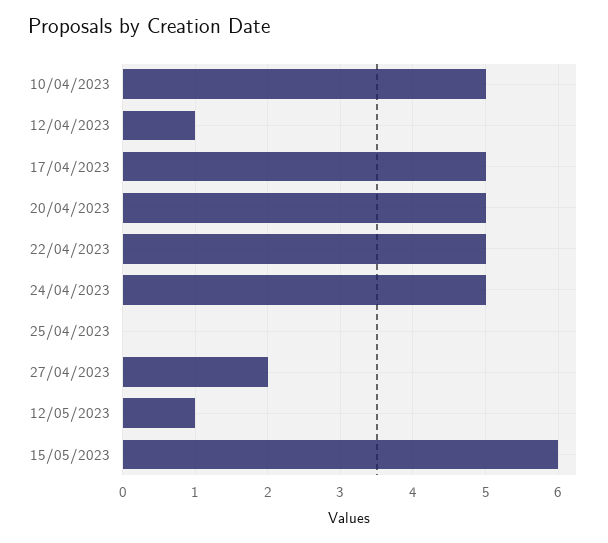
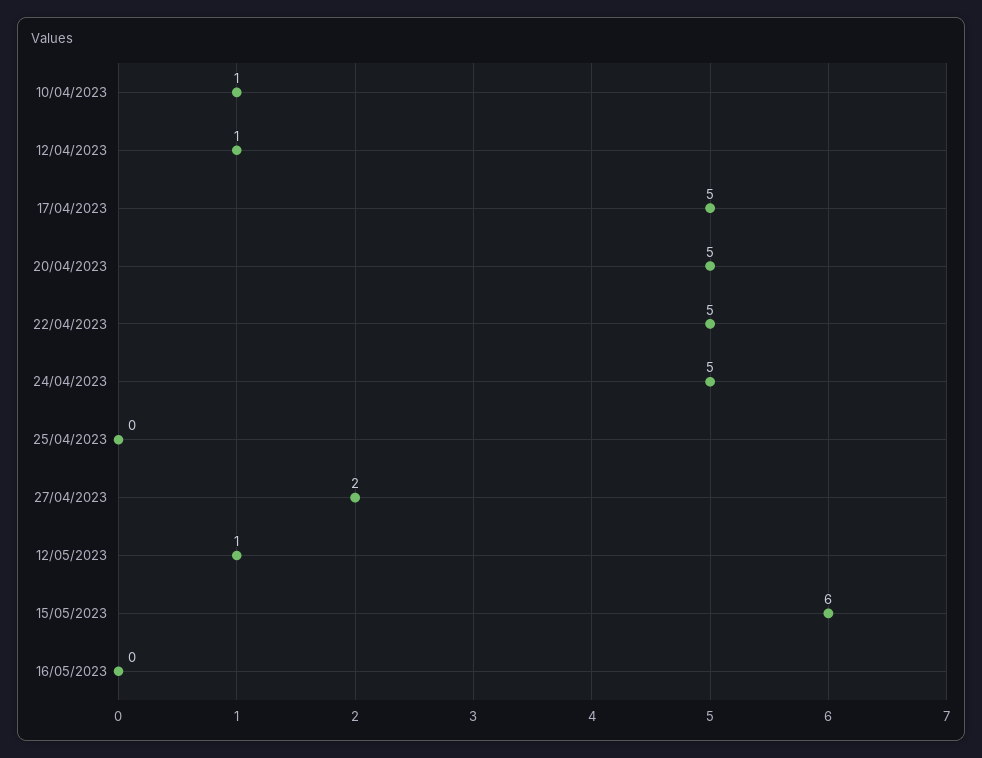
10/04/2023: 5 -> 1
16/05/2023: none -> 0

